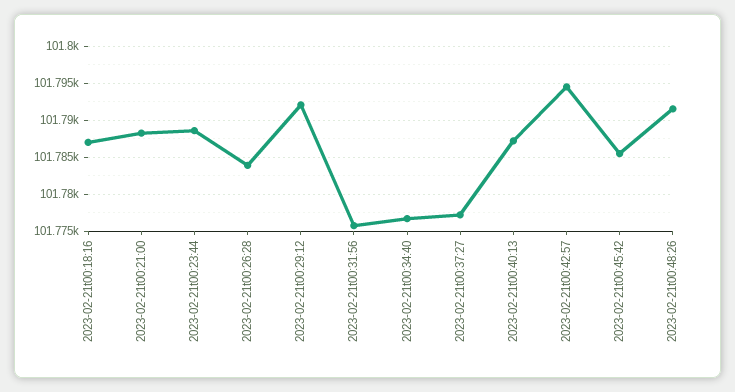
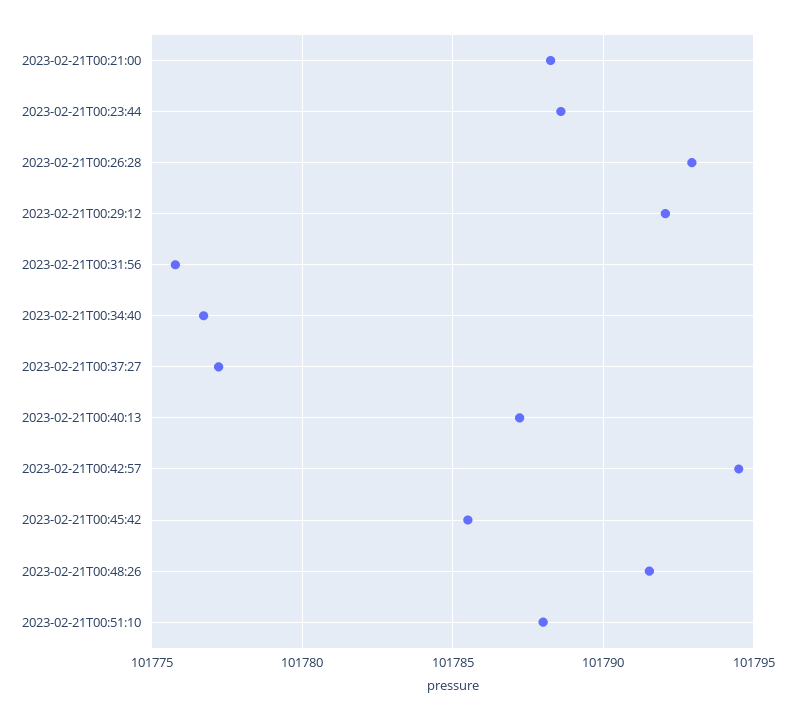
2023-02-21t00:18:16: 101787 -> none
2023-02-21t00:26:28: 101784 -> 101793
2023-02-21T00:51:10: none -> 101788

